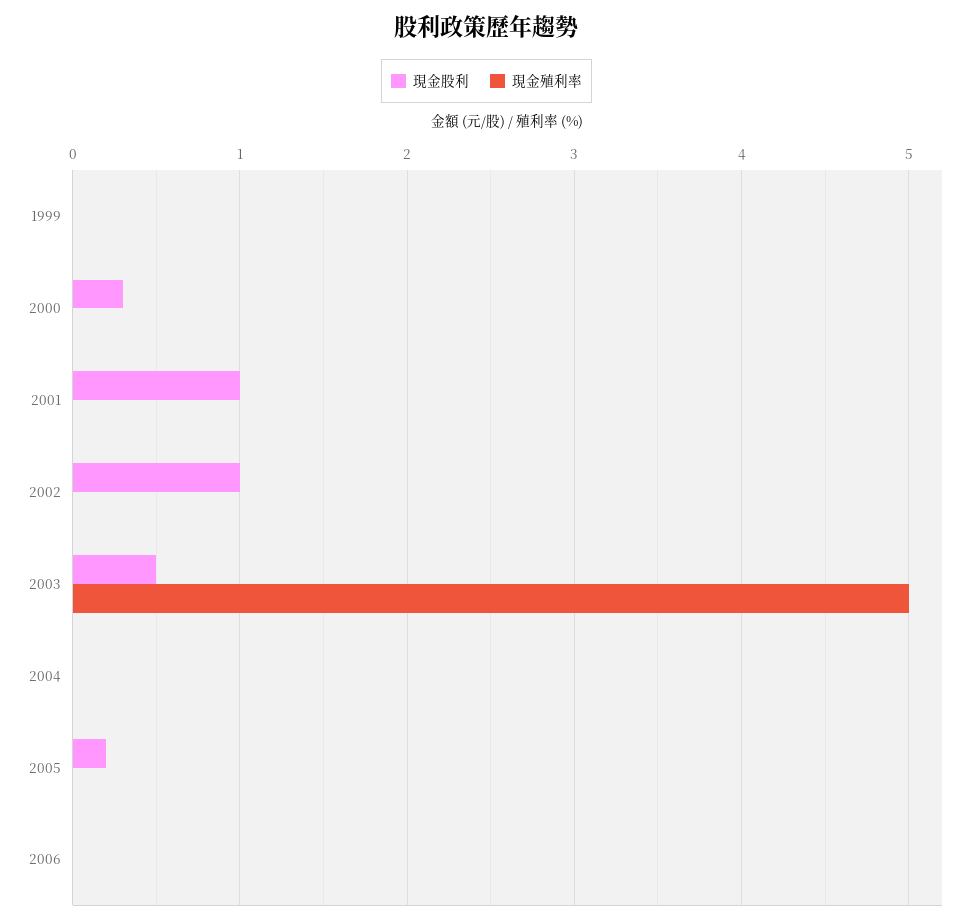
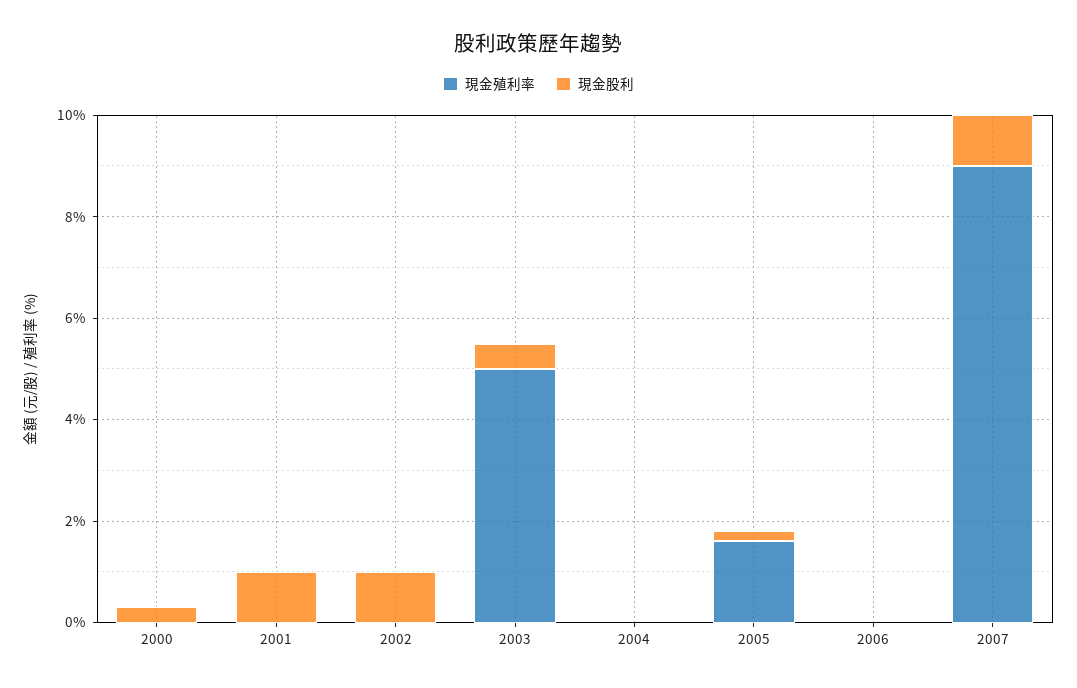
現金股利, 1999: 0 -> none
現金殖利率, 1999: 0 -> none
現金殖利率, 2005: 0 -> 1.5
現金殖利率, 2007: none -> 9
現金股利, 2007: none -> 1

